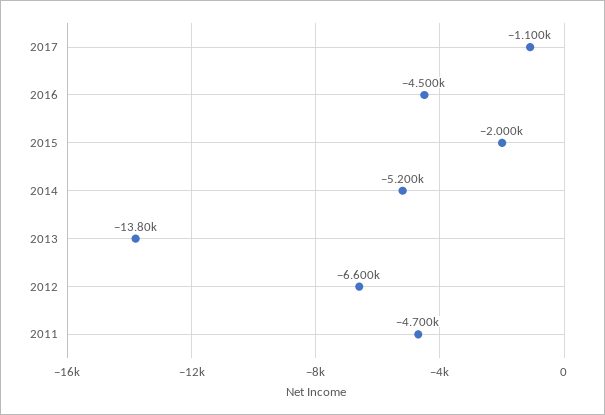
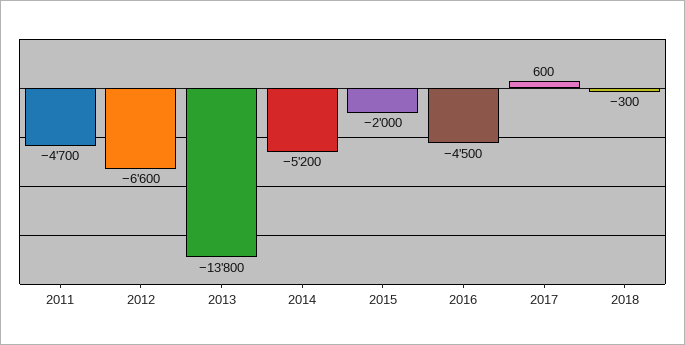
2017: -1100 -> 600
2018: none -> -300

